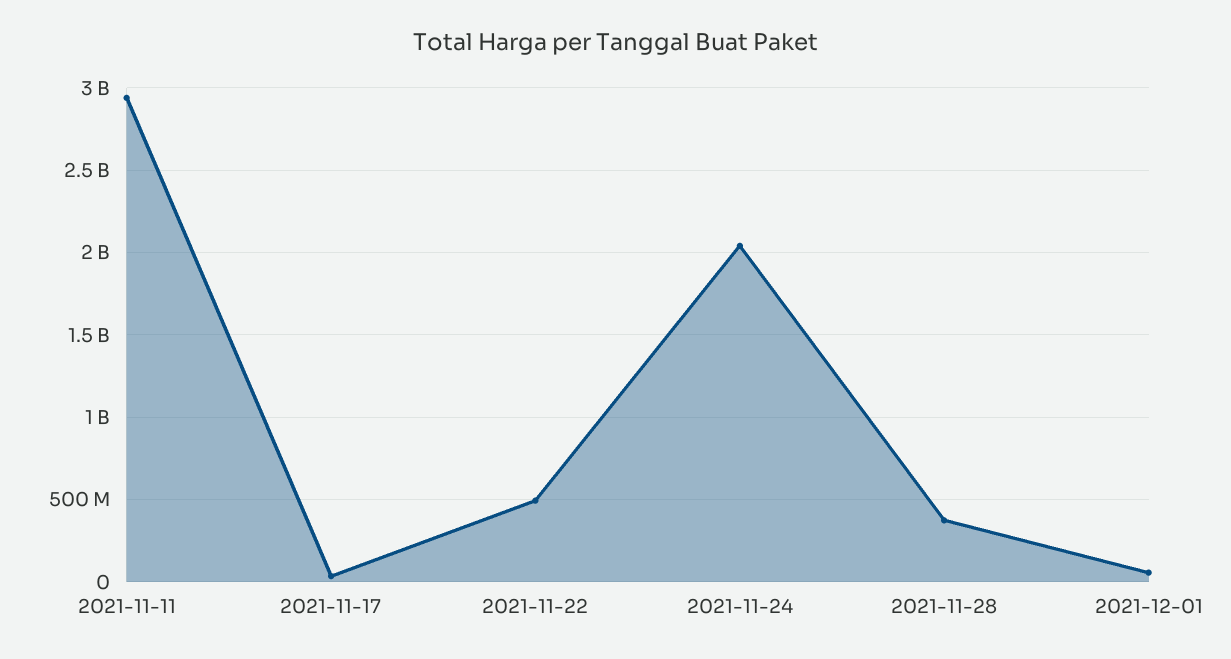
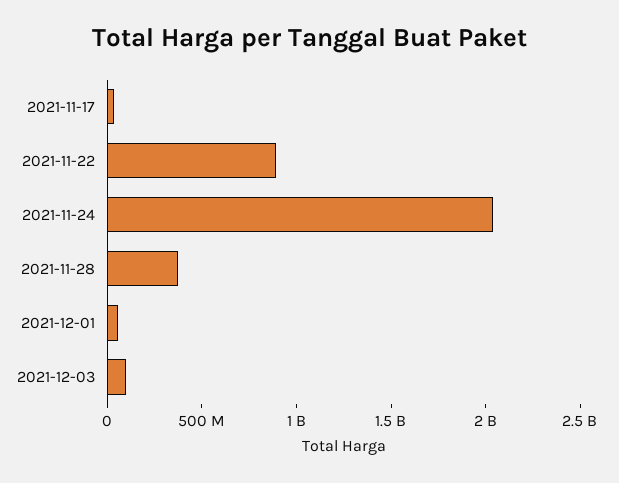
2021-11-11: 2950000000 -> none
2021-11-22: 500000000 -> 900000000
2021-12-03: none -> 100000000

